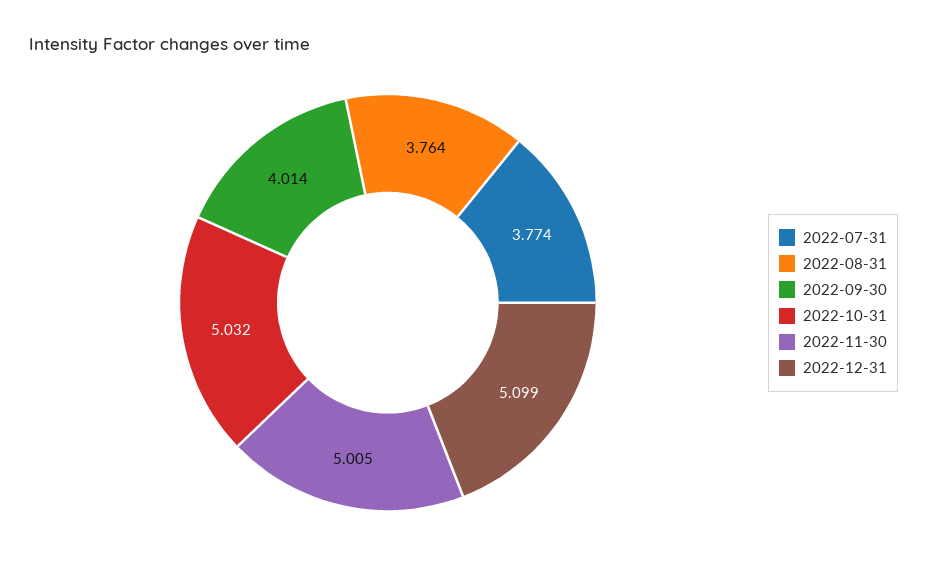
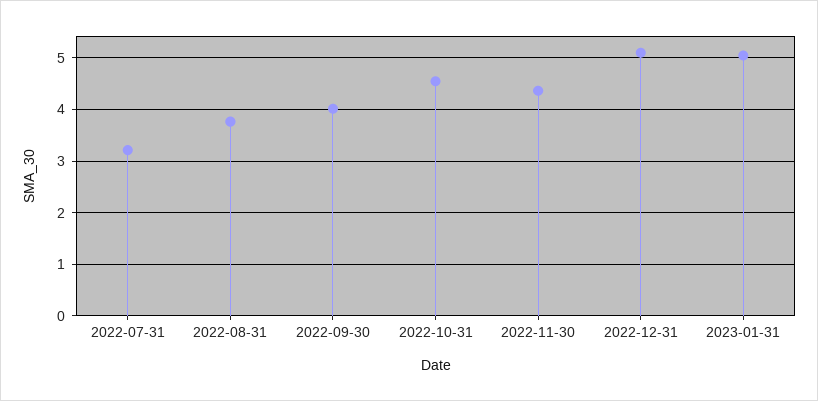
2022-07-31: 3.774 -> 3.2
2022-10-31: 5.032 -> 4.6
2022-11-30: 5.005 -> 4.4
2023-01-31: none -> 5

